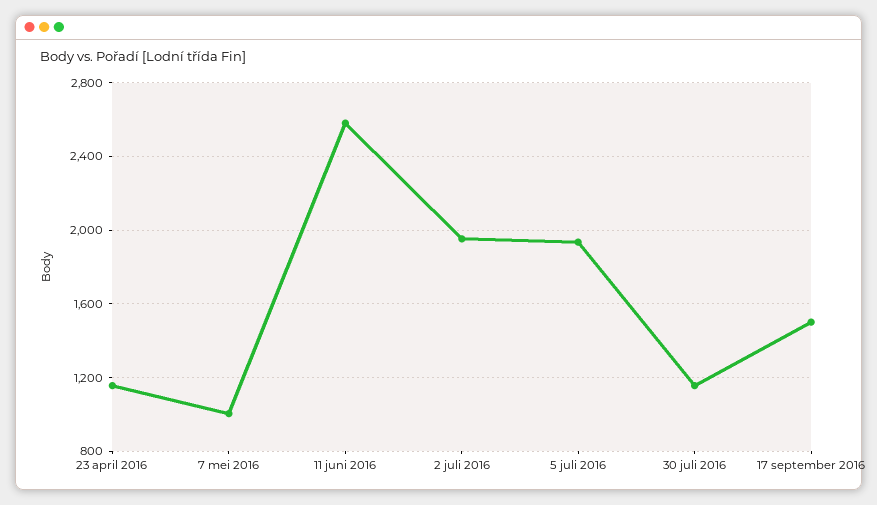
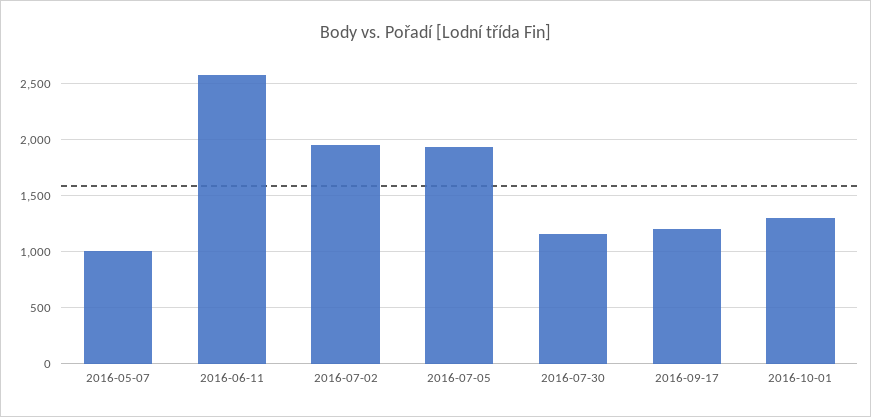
23 april 2016: 1150 -> none
17 september 2016: 1500 -> 1200
2016-10-01: none -> 1300

